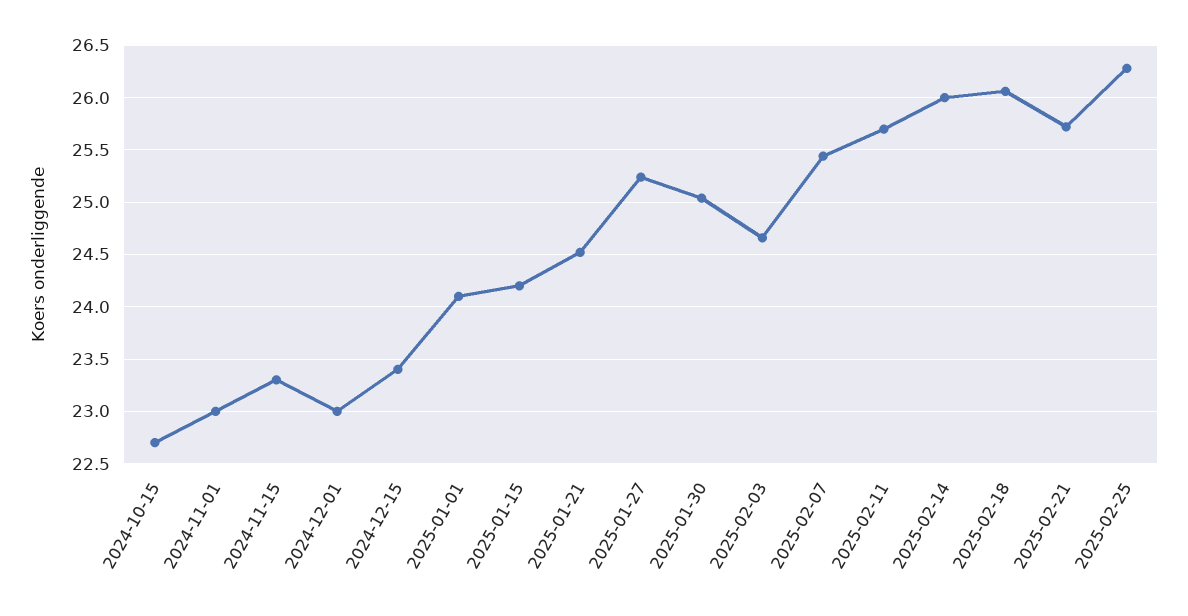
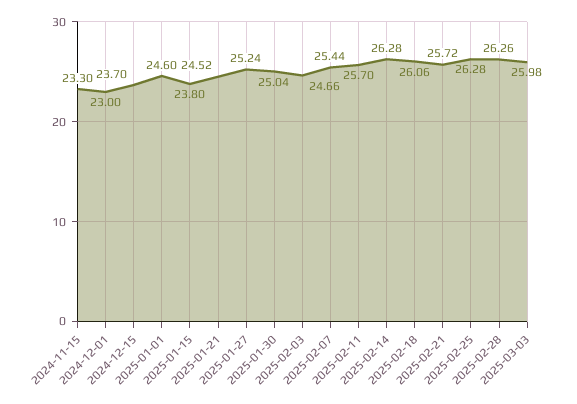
2024-10-15: 22.7 -> none
2024-11-01: 23 -> none
2024-12-15: 23.4 -> 23.7
2025-01-01: 24.1 -> 24.6
2025-01-15: 24.2 -> 23.8
2025-02-14: 26 -> 26.28
2025-02-28: none -> 26.26
2025-03-03: none -> 25.98

